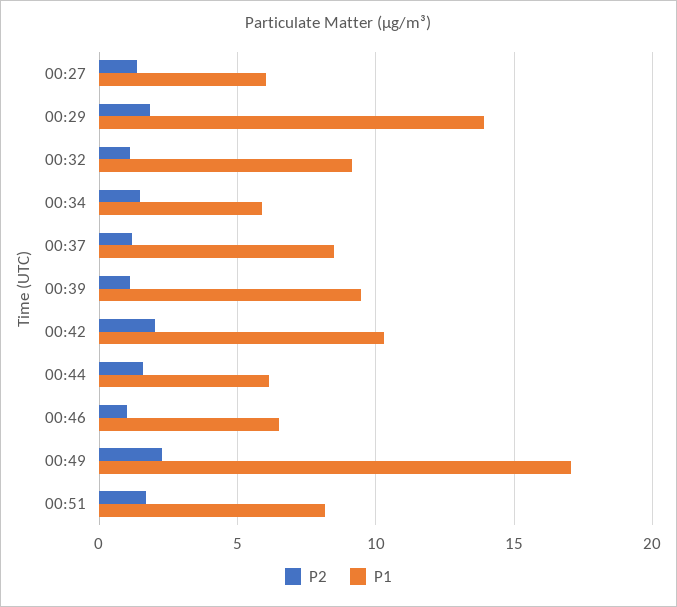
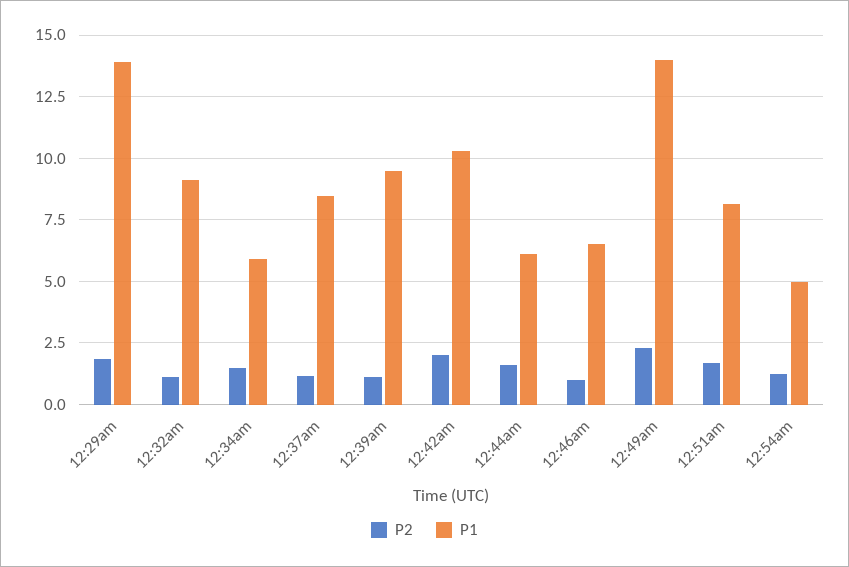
P2, 00:27: 1.5 -> none
P1, 00:27: 6 -> none
P1, 00:49: 17 -> 14
P2, 12:54am: none -> 1.25
P1, 12:54am: none -> 5

